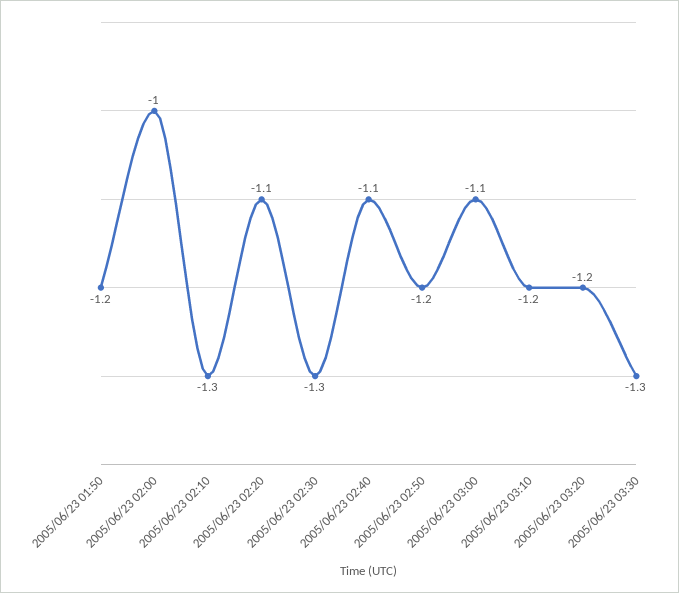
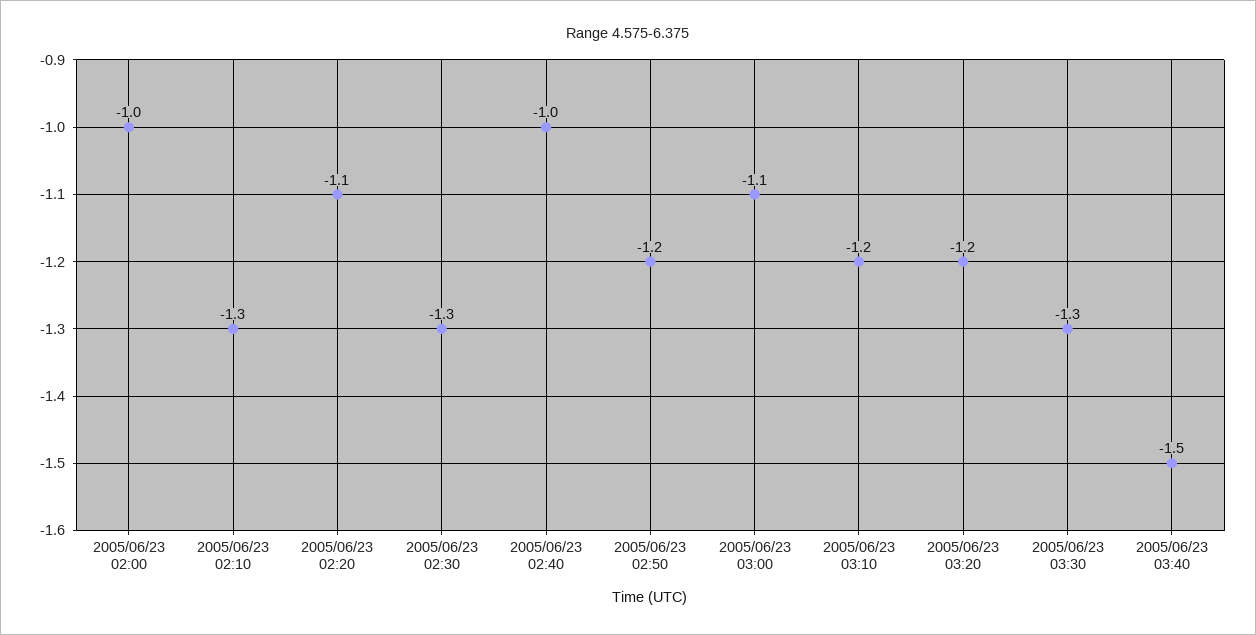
2005/06/23 01:50: -1.2 -> none
2005/06/23 02:40: -1.1 -> -1
2005/06/23 03:40: none -> -1.5

